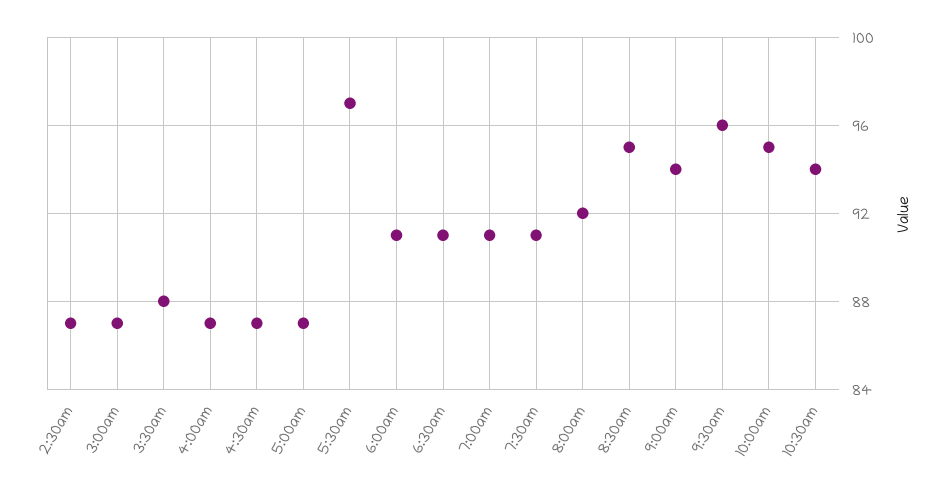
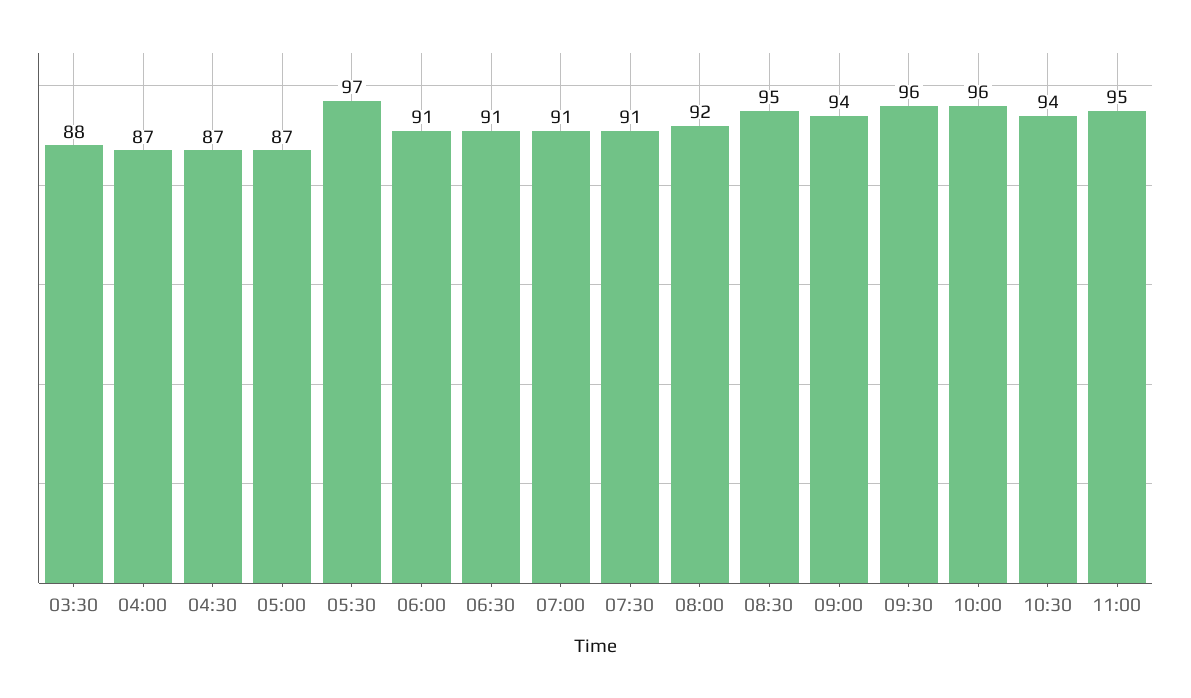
2:30am: 87 -> none
3:00am: 87 -> none
10:00am: 95 -> 96
11:00: none -> 95

